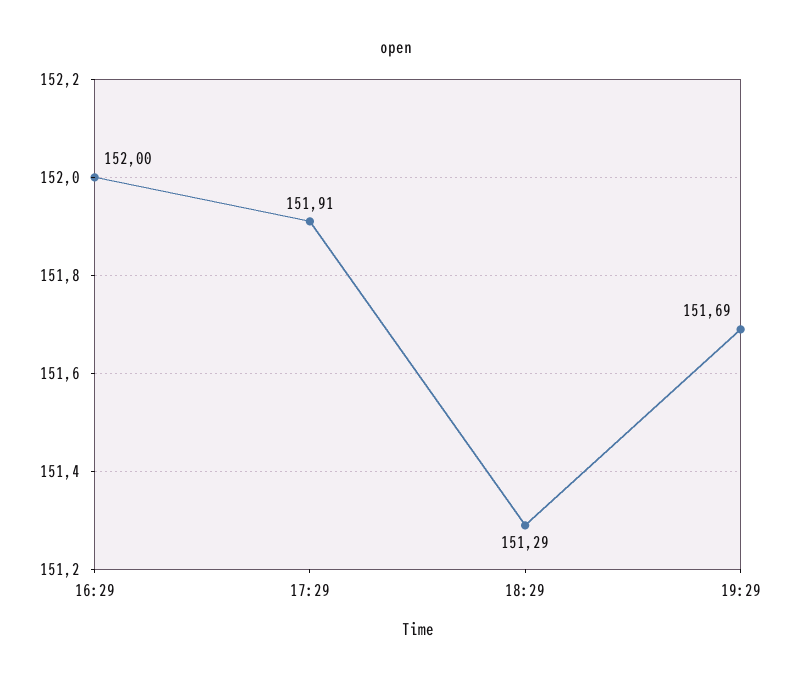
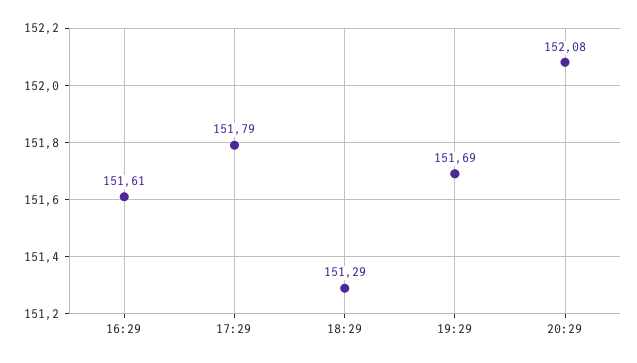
16:29: 152 -> 151.61
17:29: 151.91 -> 151.79
20:29: none -> 152.08

